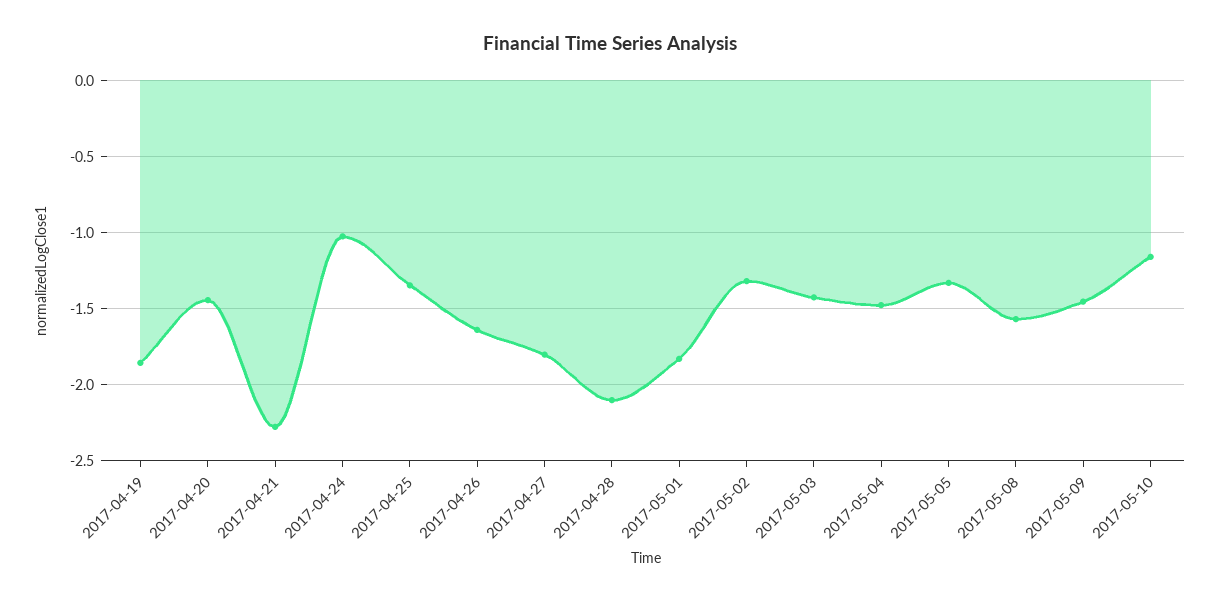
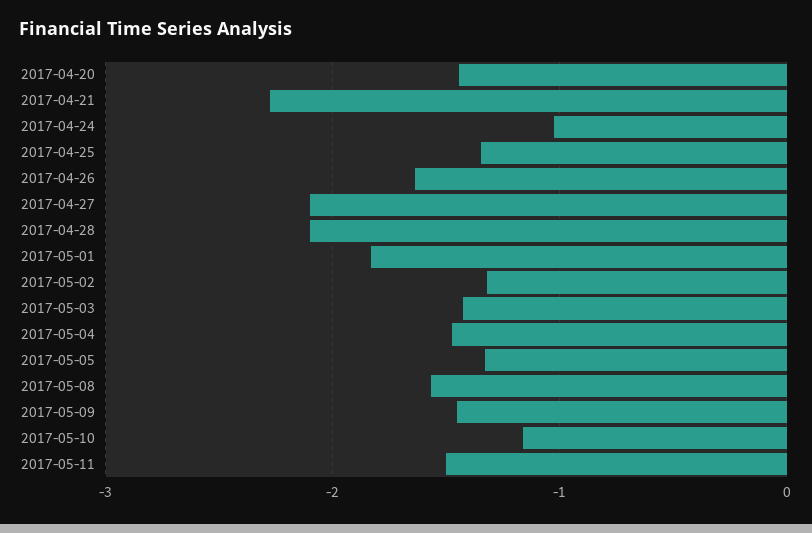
2017-04-19: -1.85 -> none
2017-04-27: -1.8 -> -2.1
2017-05-11: none -> -1.5

